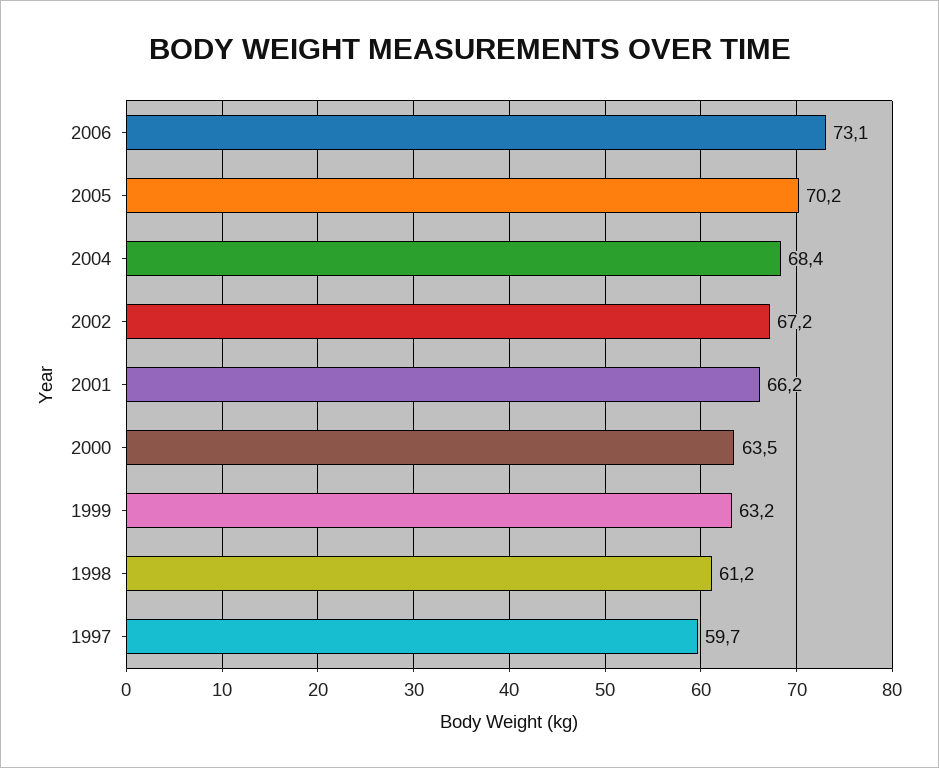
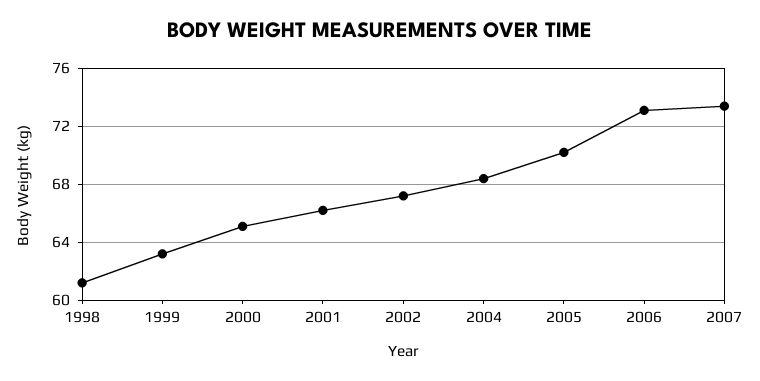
2000: 63.5 -> 65
1997: 59.7 -> none
2007: none -> 73.5

